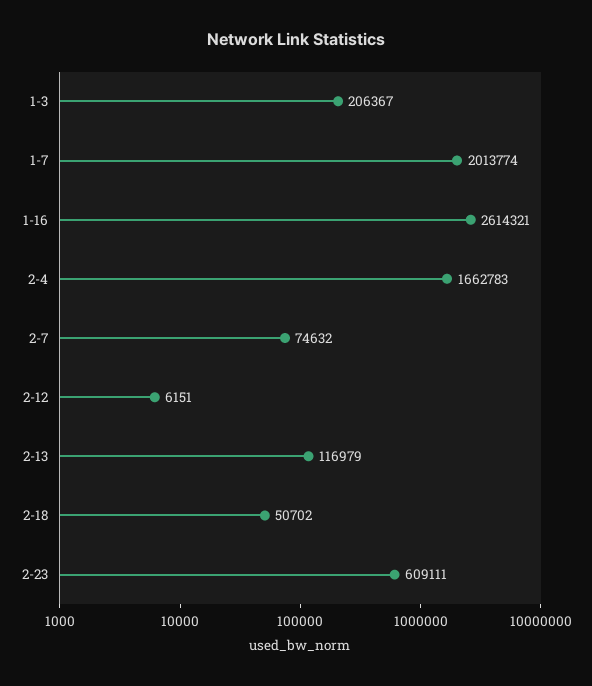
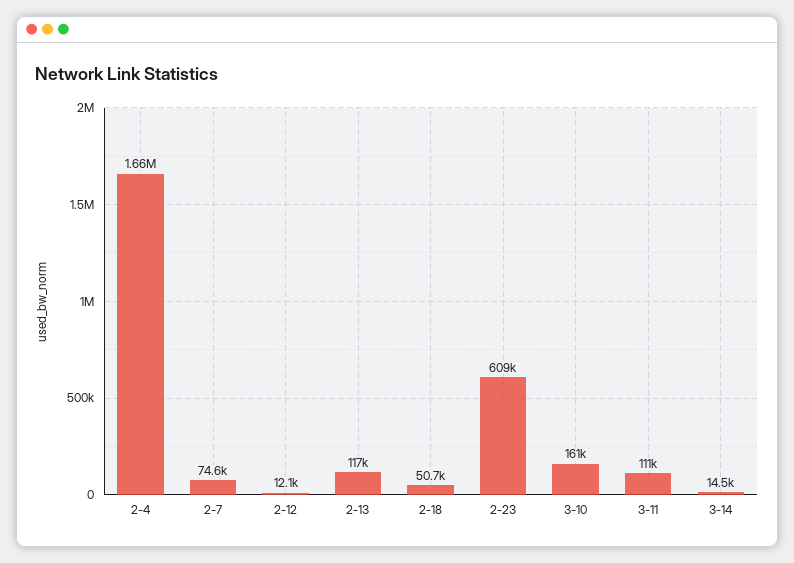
1-3: 206367 -> none
1-7: 2013774 -> none
1-16: 2614321 -> none
2-12: 6151 -> 12100
3-10: none -> 161000
3-11: none -> 111000
3-14: none -> 14500

